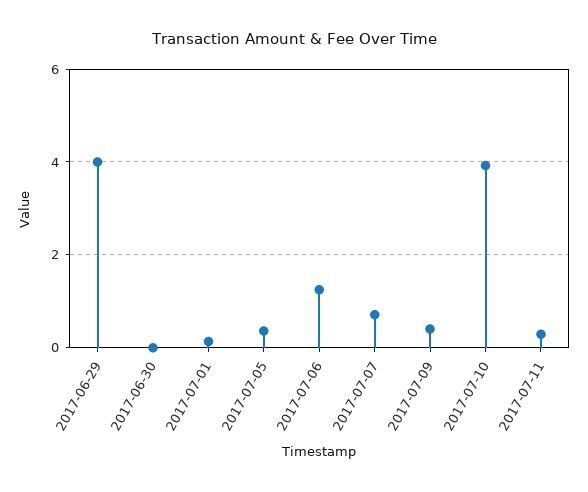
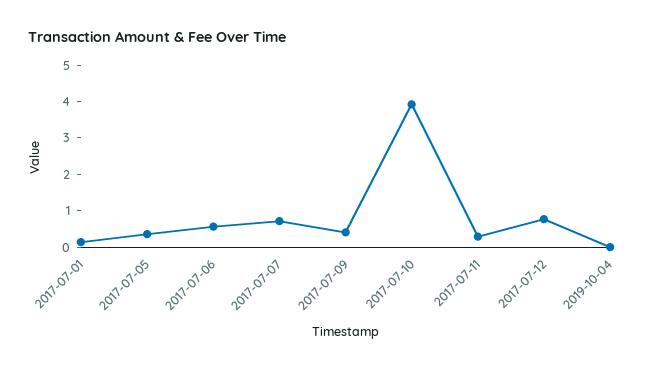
2017-06-29: 4 -> none
2017-06-30: 0 -> none
2017-07-06: 1.2 -> 0.5
2017-07-12: none -> 0.75
2019-10-04: none -> 0

